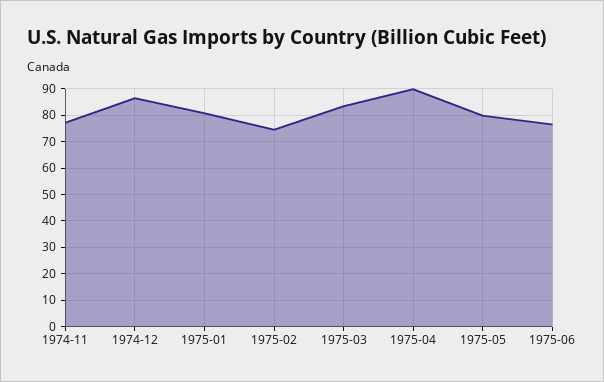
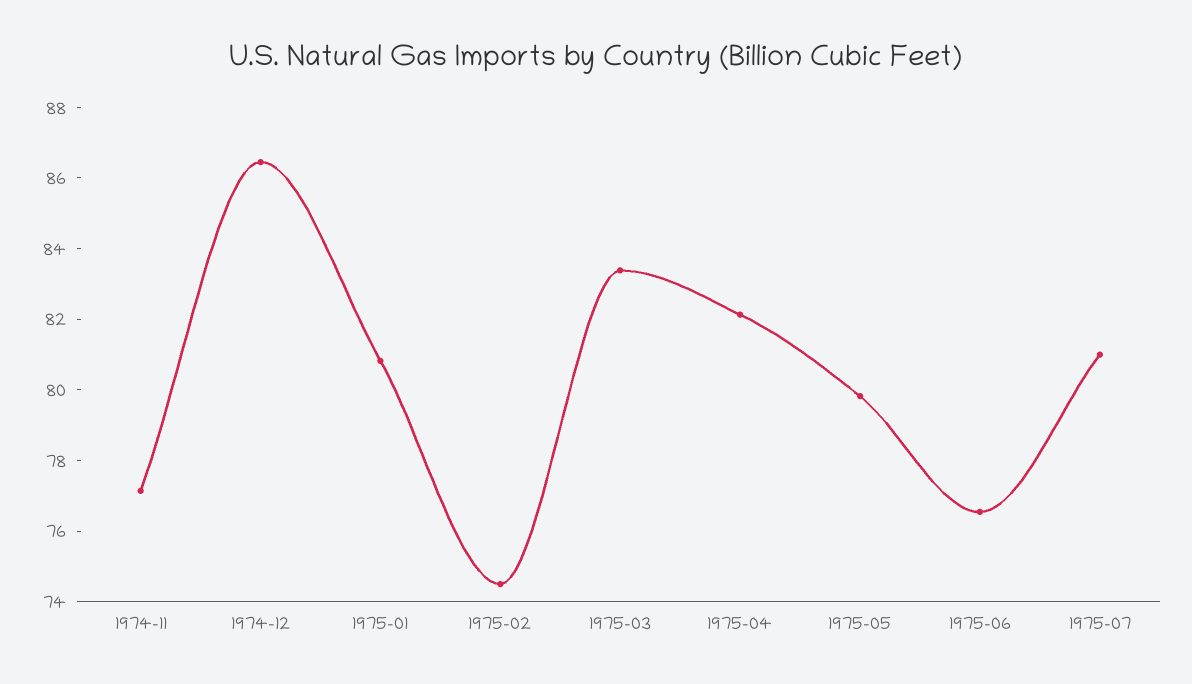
1975-04: 90 -> 82
1975-07: none -> 81

